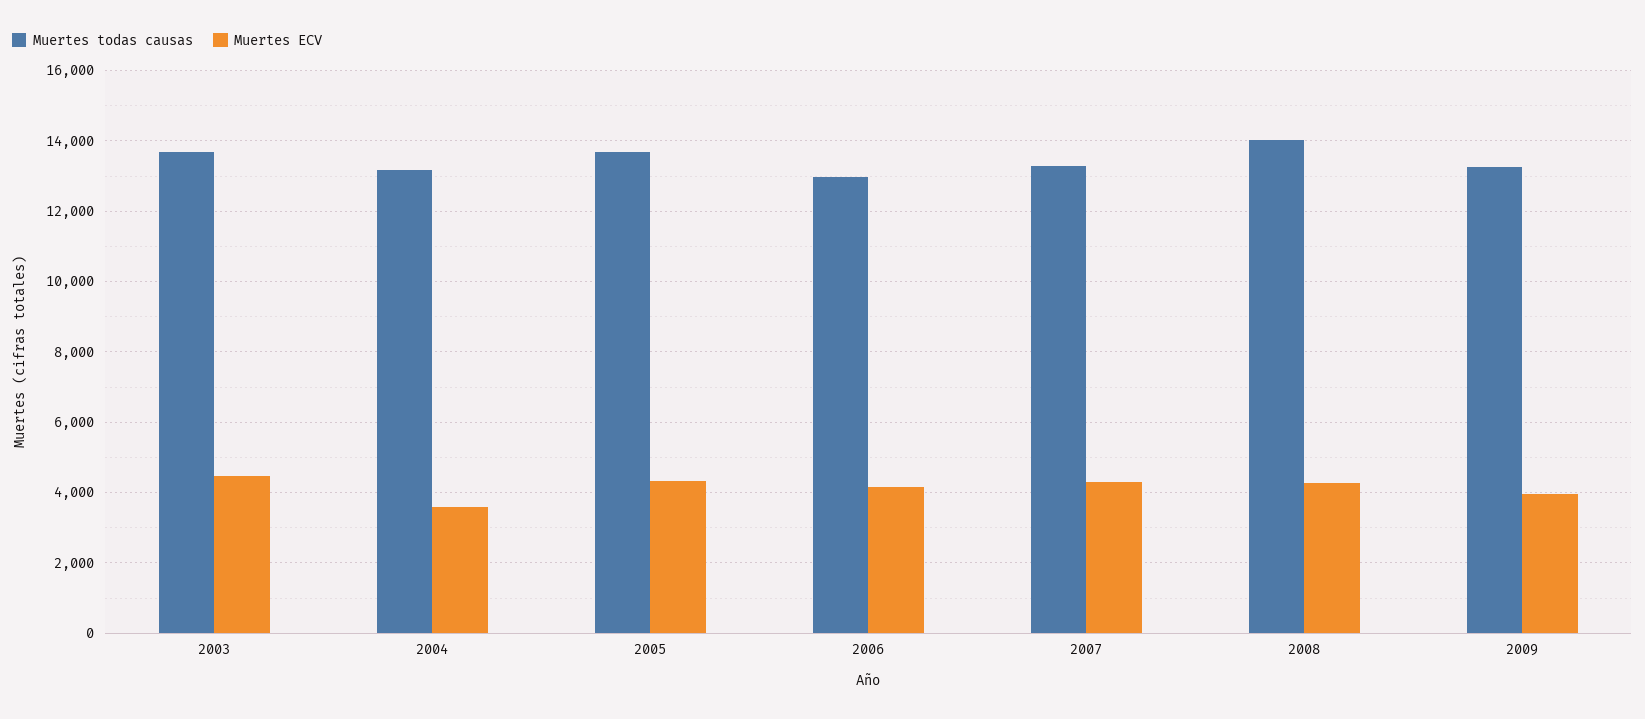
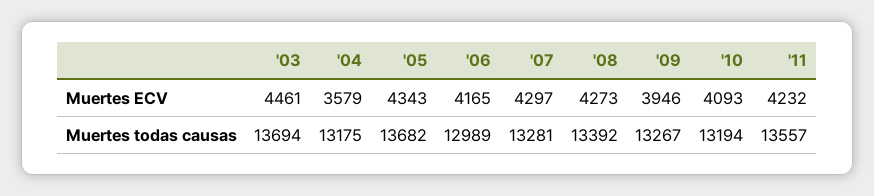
Muertes todas causas, 2008: 14000 -> 13392
Muertes ECV, '10: none -> 4093
Muertes ECV, '11: none -> 4232
Muertes todas causas, '10: none -> 13194
Muertes todas causas, '11: none -> 13557

